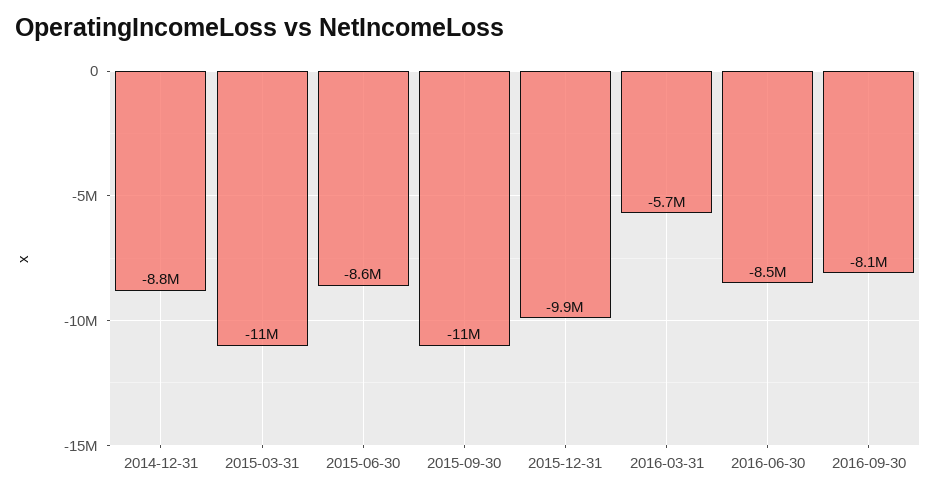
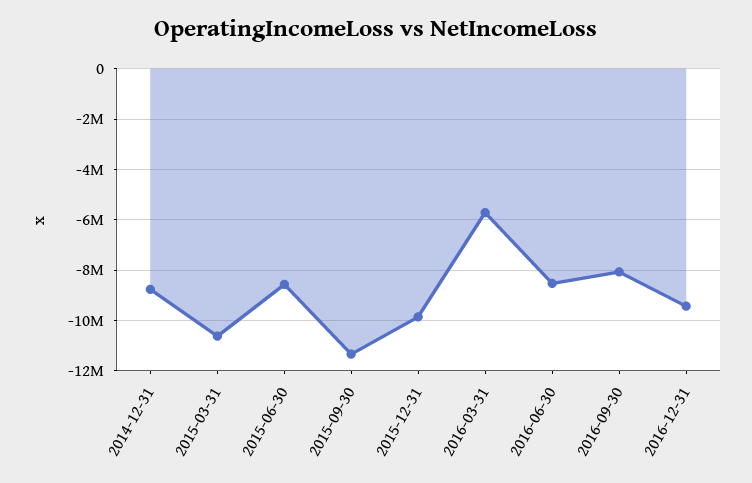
2016-12-31: none -> -9500000

